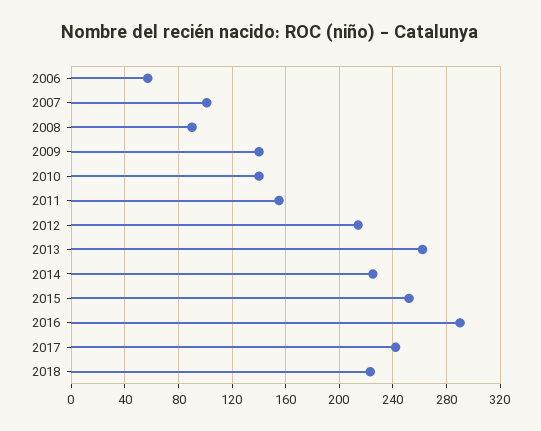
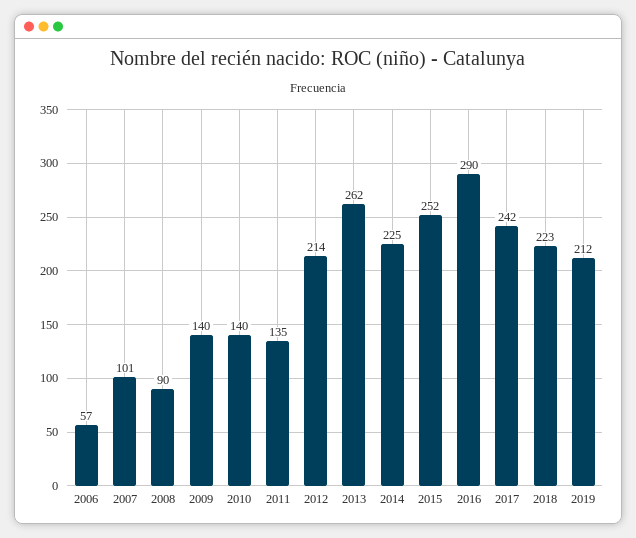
2011: 155 -> 135
2019: none -> 212

